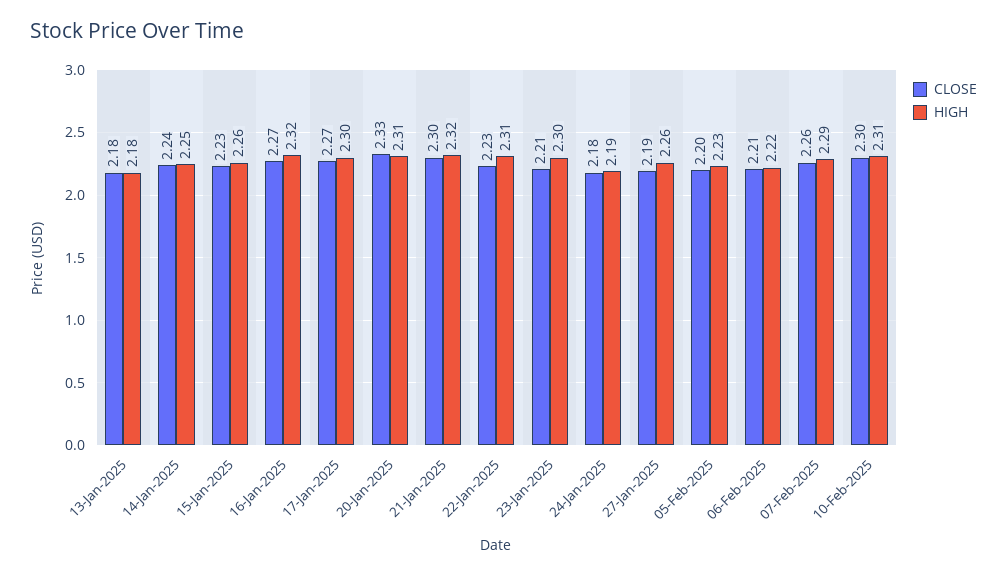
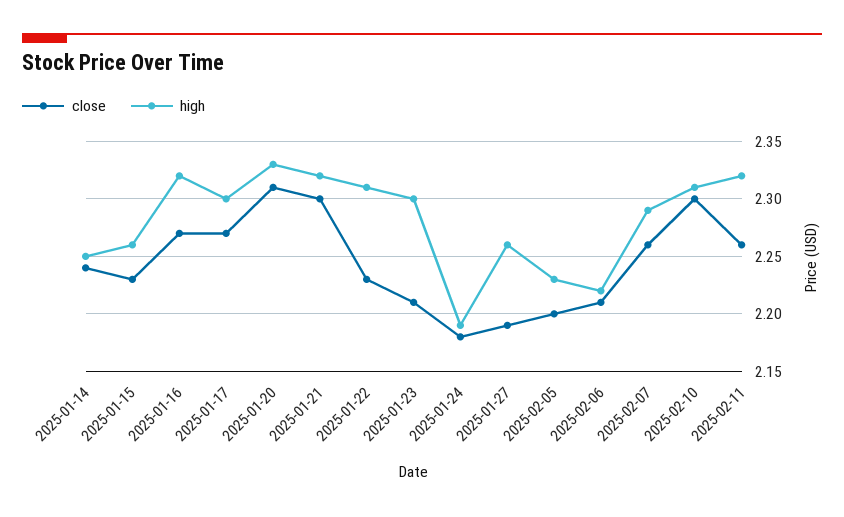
CLOSE, 13-Jan-2025: 2.18 -> none
HIGH, 13-Jan-2025: 2.18 -> none
CLOSE, 20-Jan-2025: 2.33 -> 2.31
HIGH, 20-Jan-2025: 2.31 -> 2.33
CLOSE, 2025-02-11: none -> 2.26
HIGH, 2025-02-11: none -> 2.32

